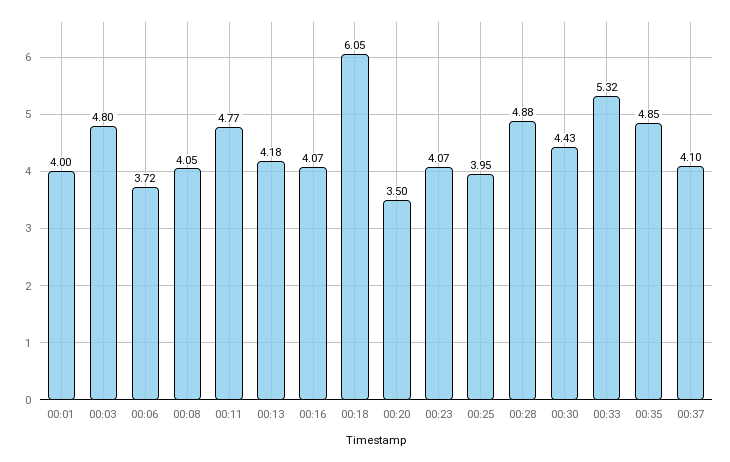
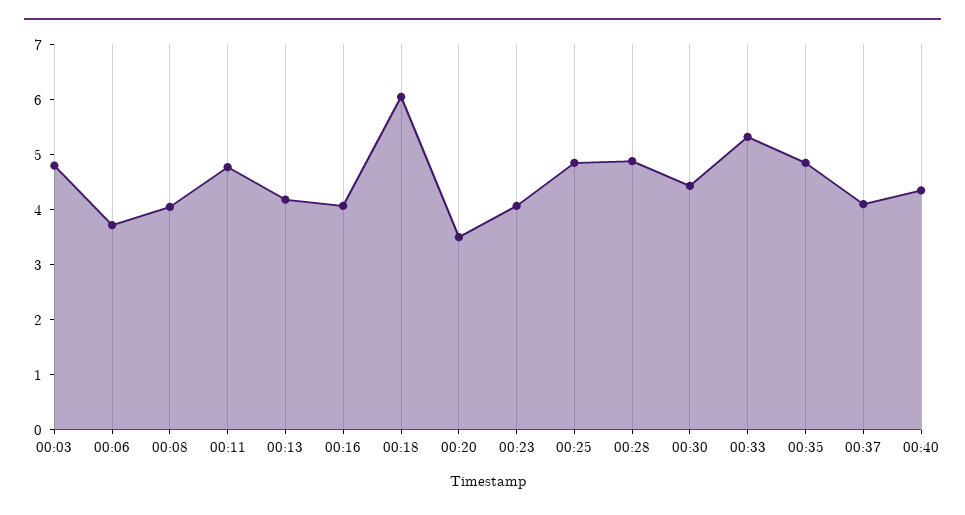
00:01: 4 -> none
00:25: 3.95 -> 4.8
00:40: none -> 4.4

